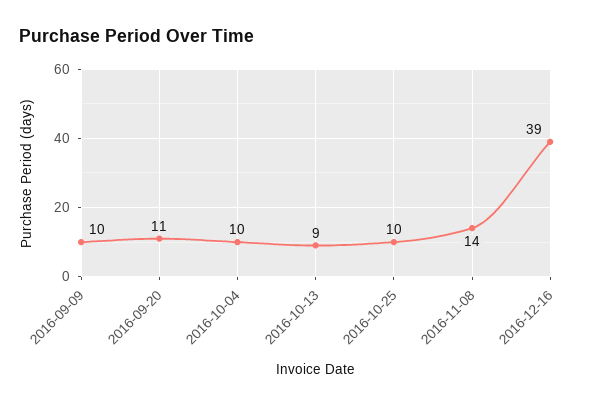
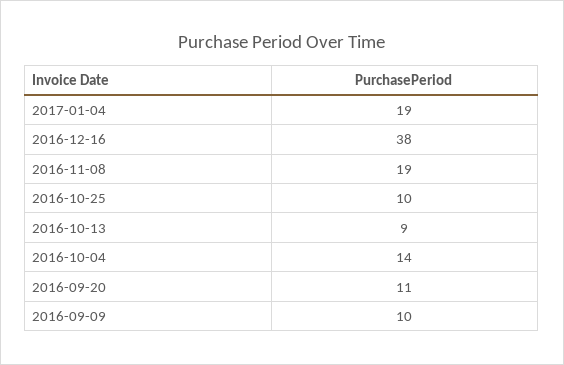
2016-10-04: 10 -> 14
2016-11-08: 14 -> 19
2016-12-16: 39 -> 38
2017-01-04: none -> 19

